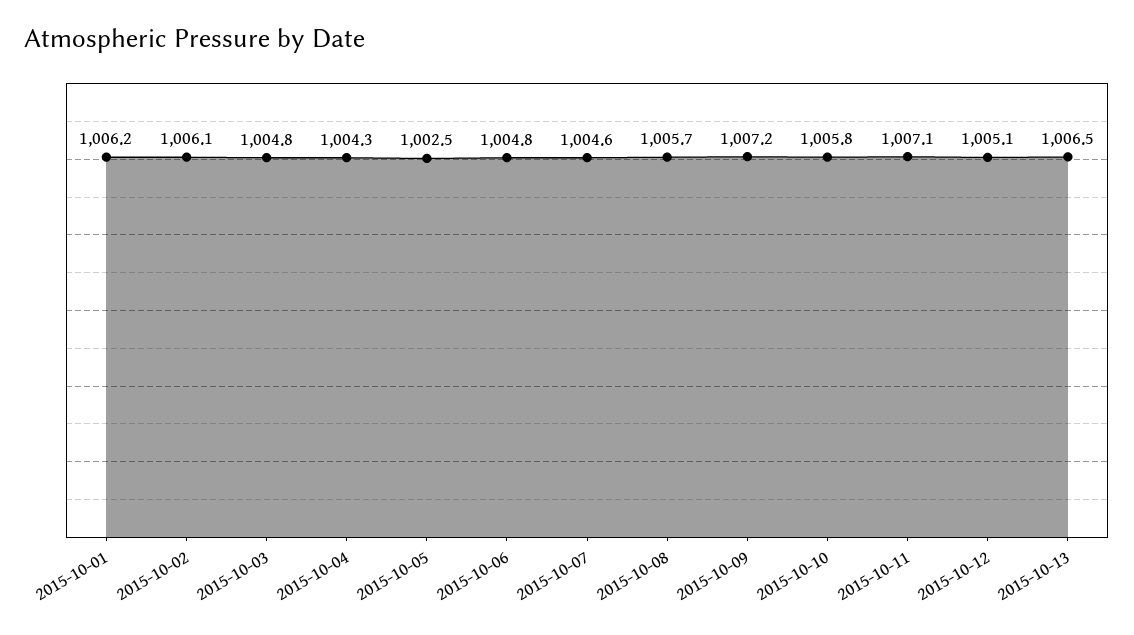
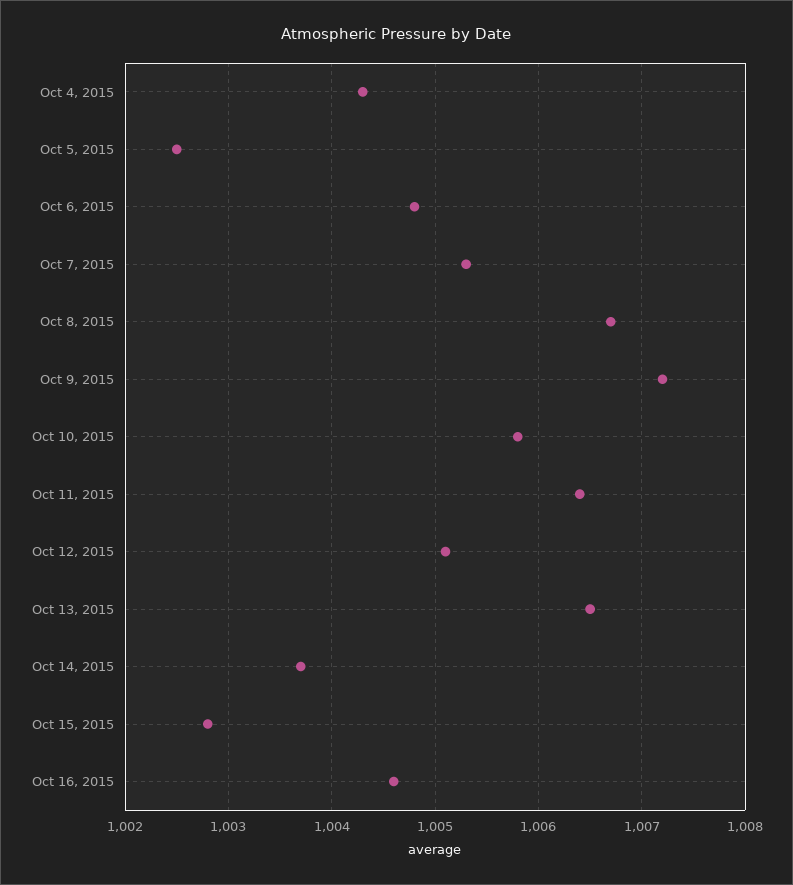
2015-10-01: 1006.2 -> none
2015-10-02: 1006.1 -> none
2015-10-03: 1004.8 -> none
2015-10-07: 1004.6 -> 1005.3
2015-10-08: 1005.7 -> 1006.7
2015-10-11: 1007.1 -> 1006.4
Oct 14, 2015: none -> 1003.7
Oct 15, 2015: none -> 1002.8
Oct 16, 2015: none -> 1004.6

